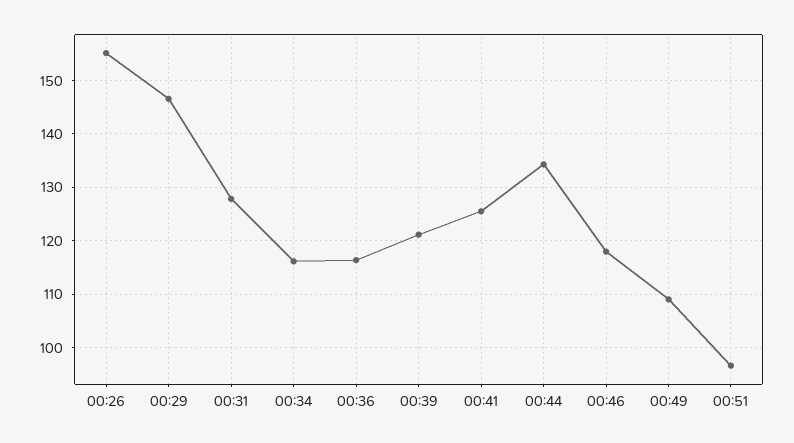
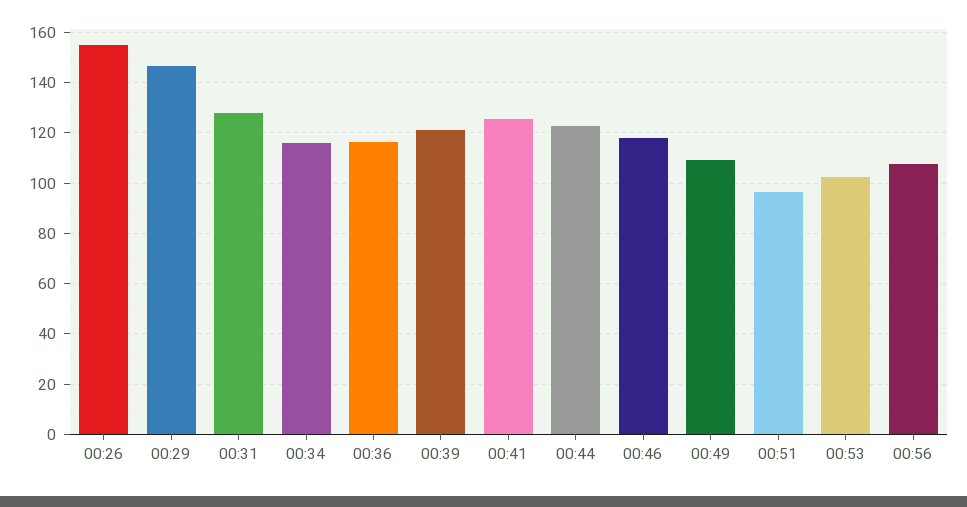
00:44: 134 -> 122.5
00:53: none -> 102.5
00:56: none -> 107.5

